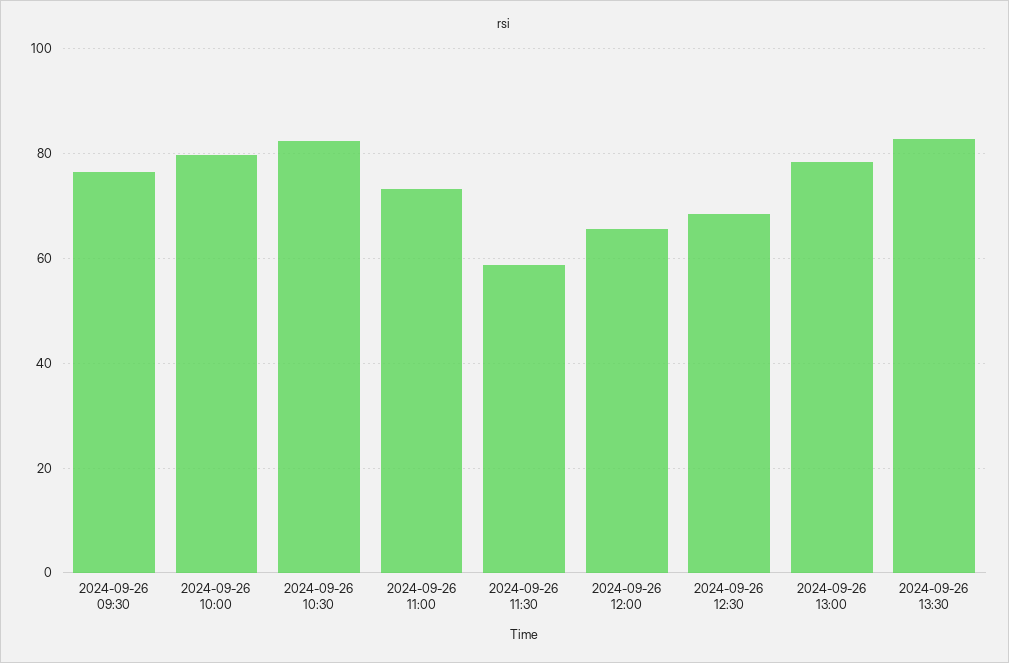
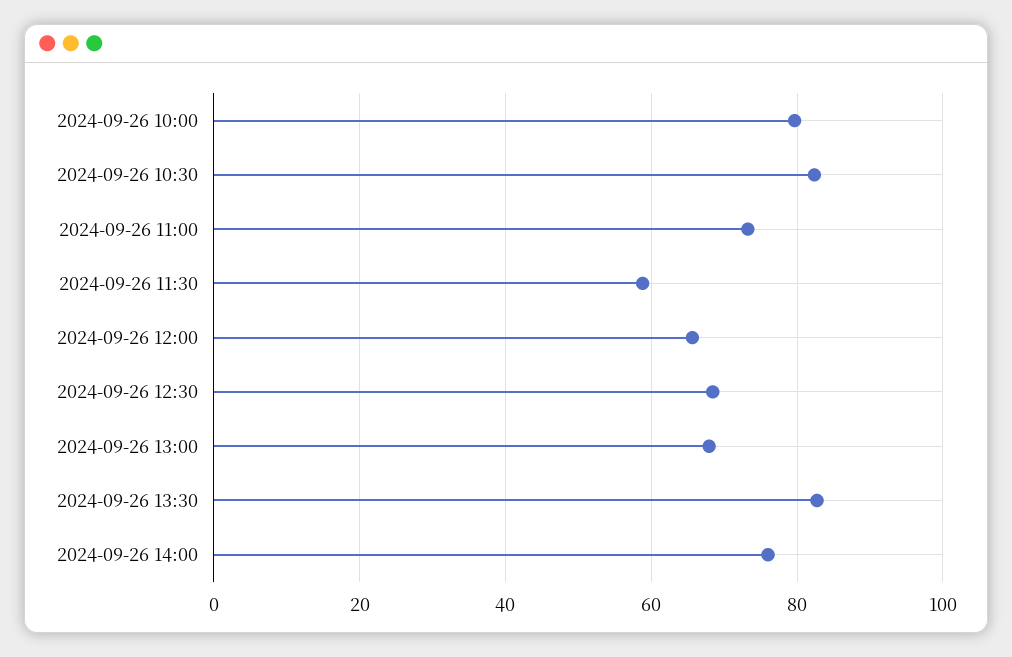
2024-09-26 09:30: 76 -> none
2024-09-26 13:00: 78 -> 68
2024-09-26 14:00: none -> 76

